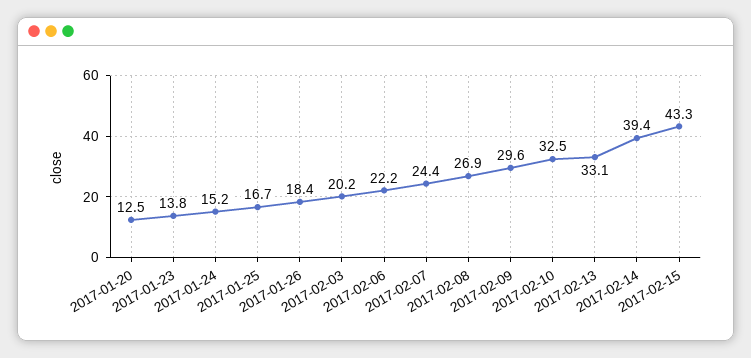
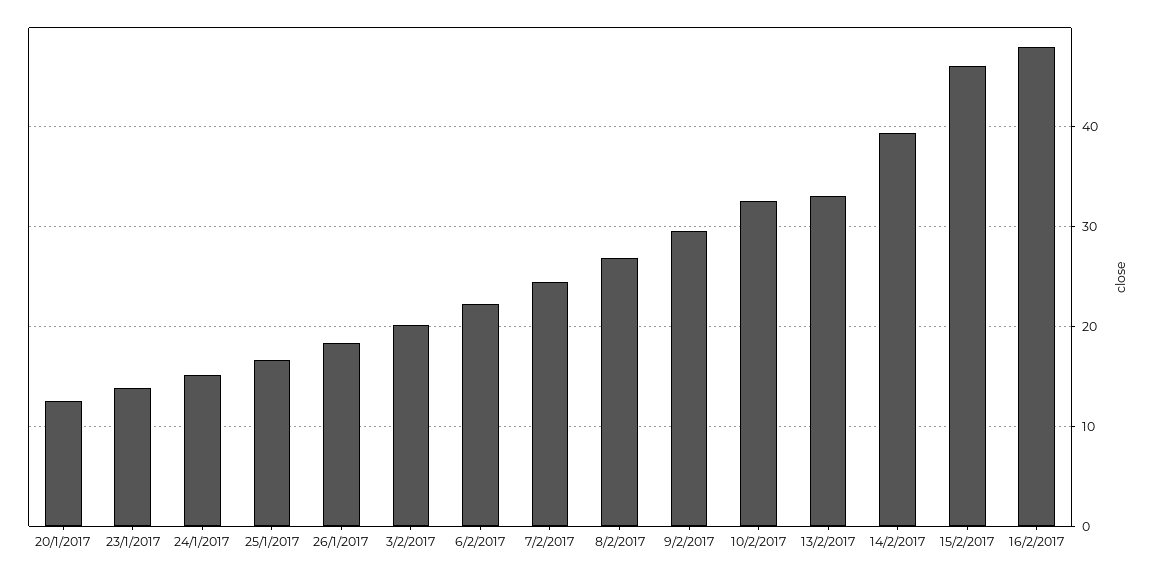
2017-02-15: 43.3 -> 46
16/2/2017: none -> 48

